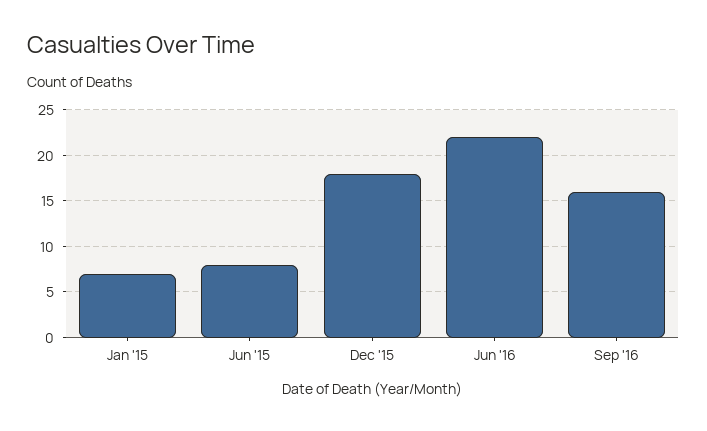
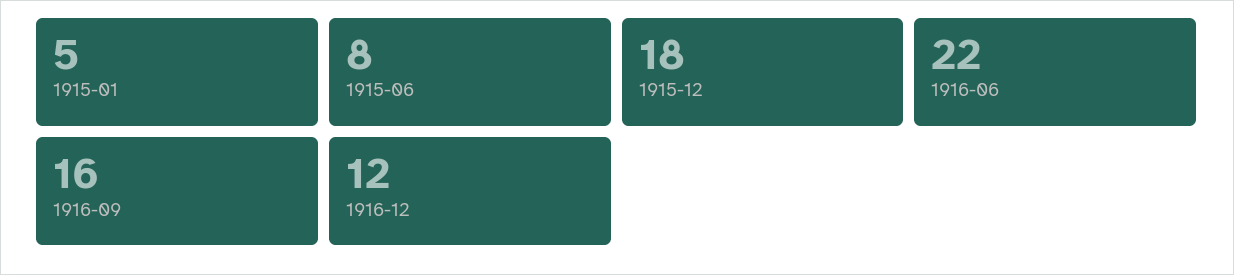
Jan '15: 7 -> 5
1916-12: none -> 12

